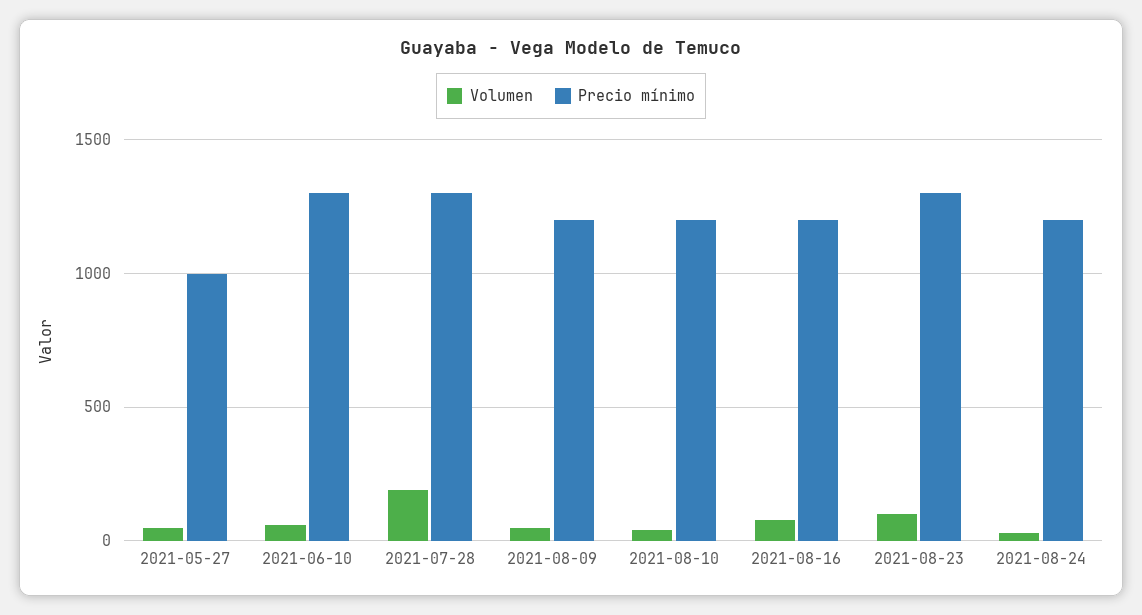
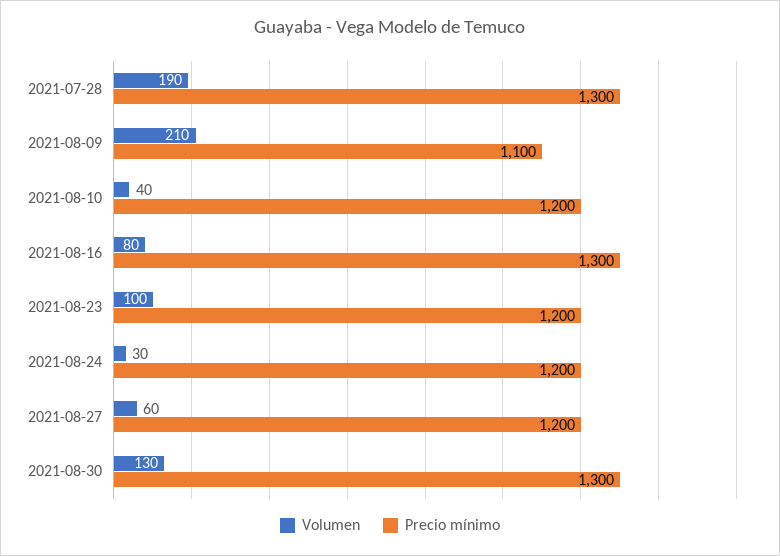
Volumen, 2021-05-27: 50 -> none
Precio mínimo, 2021-05-27: 1000 -> none
Volumen, 2021-06-10: 50 -> none
Precio mínimo, 2021-06-10: 1300 -> none
Volumen, 2021-08-09: 50 -> 210
Precio mínimo, 2021-08-09: 1200 -> 1100
Precio mínimo, 2021-08-16: 1200 -> 1300
Precio mínimo, 2021-08-23: 1300 -> 1200
Volumen, 2021-08-27: none -> 60
Precio mínimo, 2021-08-27: none -> 1200
Volumen, 2021-08-30: none -> 130
Precio mínimo, 2021-08-30: none -> 1300

